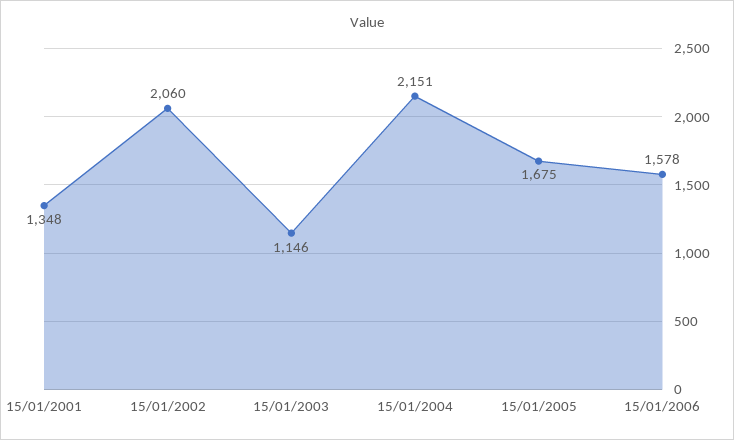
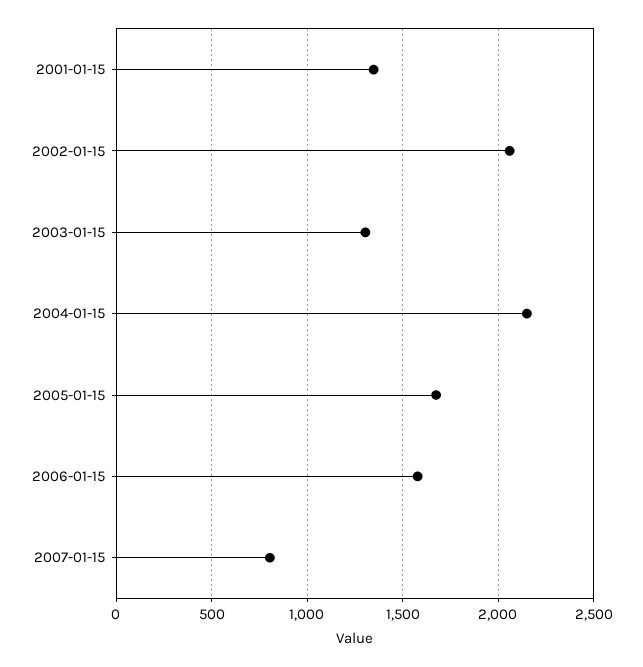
15/01/2003: 1146 -> 1300
2007-01-15: none -> 800

